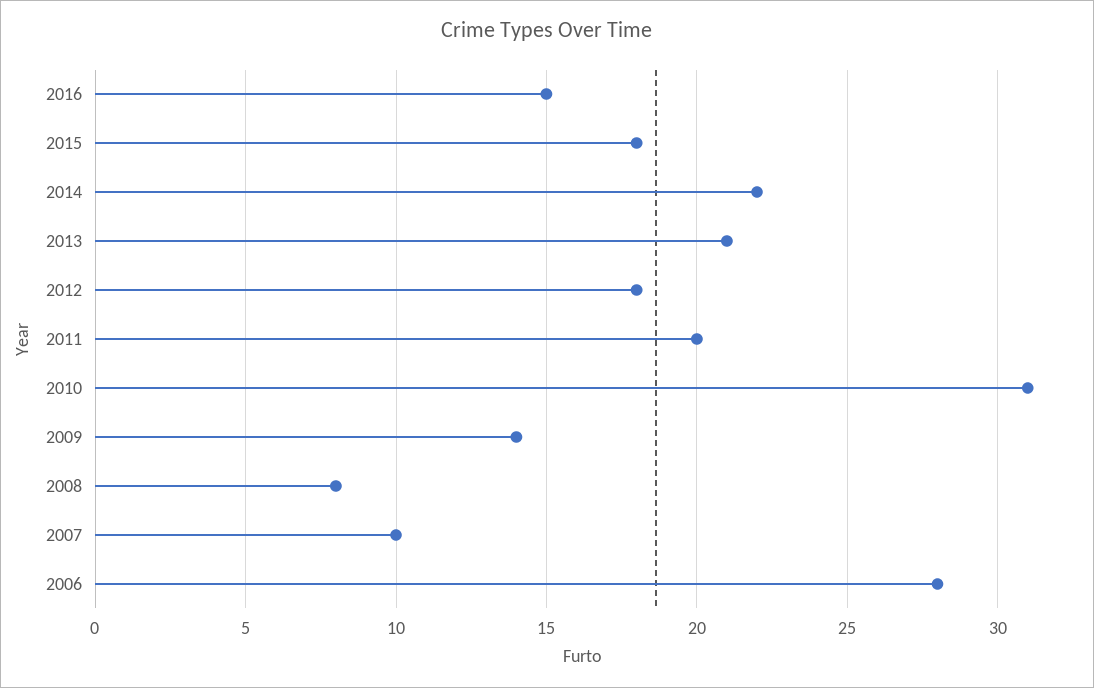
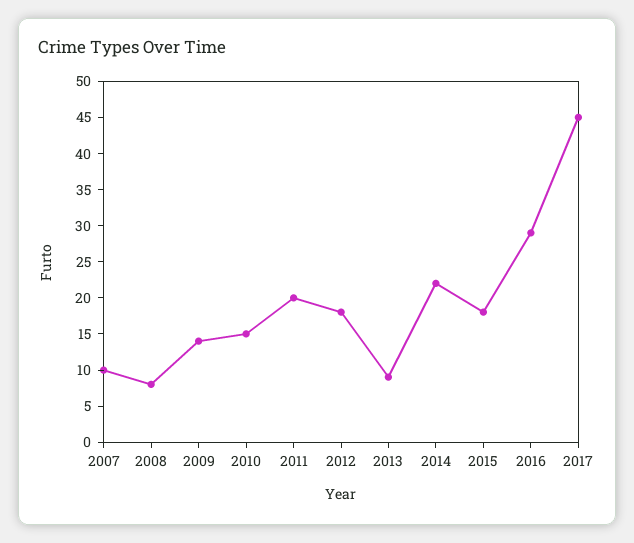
2016: 15 -> 30
2013: 21 -> 10
2010: 31 -> 15
2006: 28 -> none
2017: none -> 45

